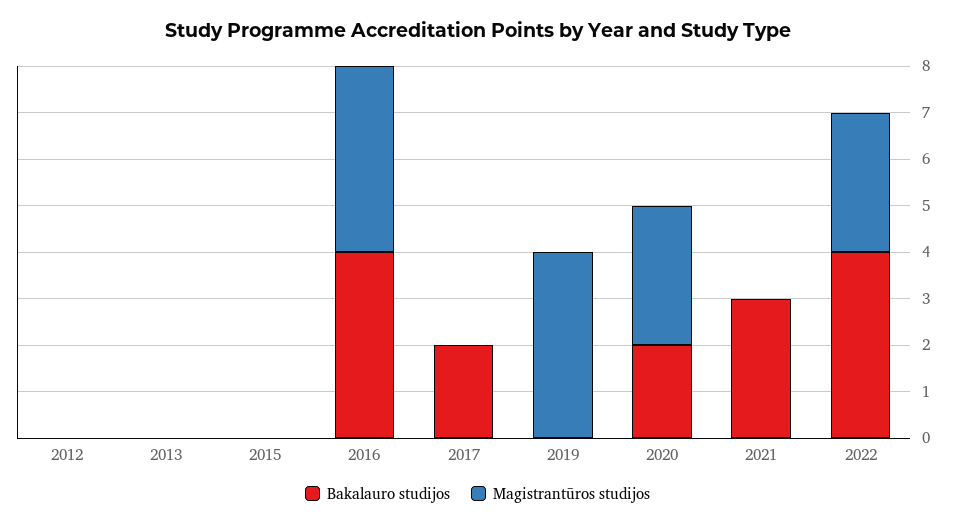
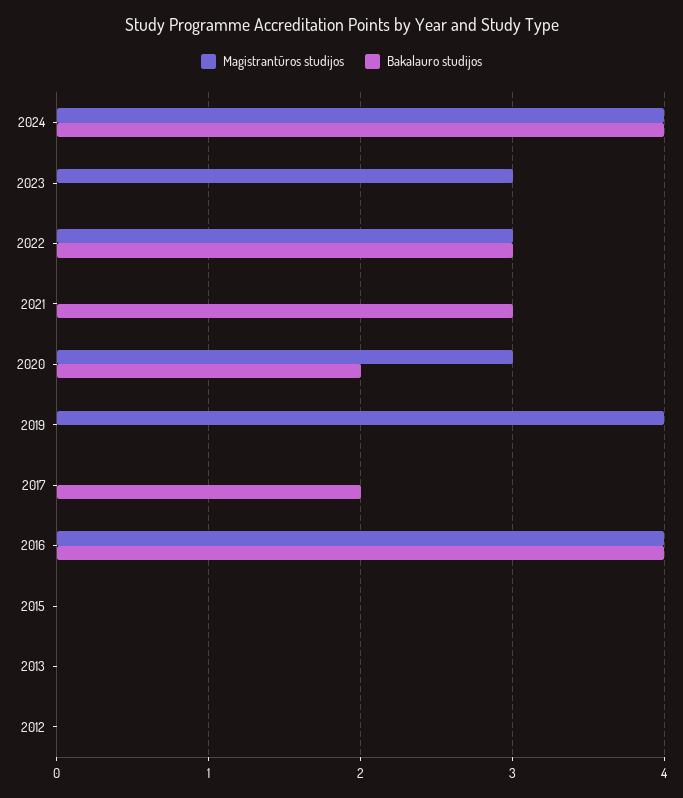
Bakalauro studijos, 2022: 4 -> 3
Magistrantūros studijos, 2024: none -> 4
Bakalauro studijos, 2024: none -> 4
Magistrantūros studijos, 2023: none -> 3
Bakalauro studijos, 2023: none -> 0

